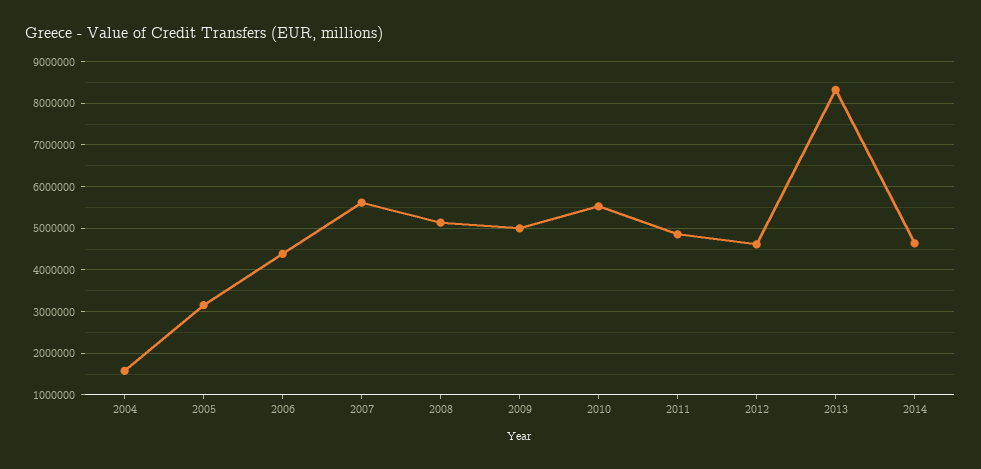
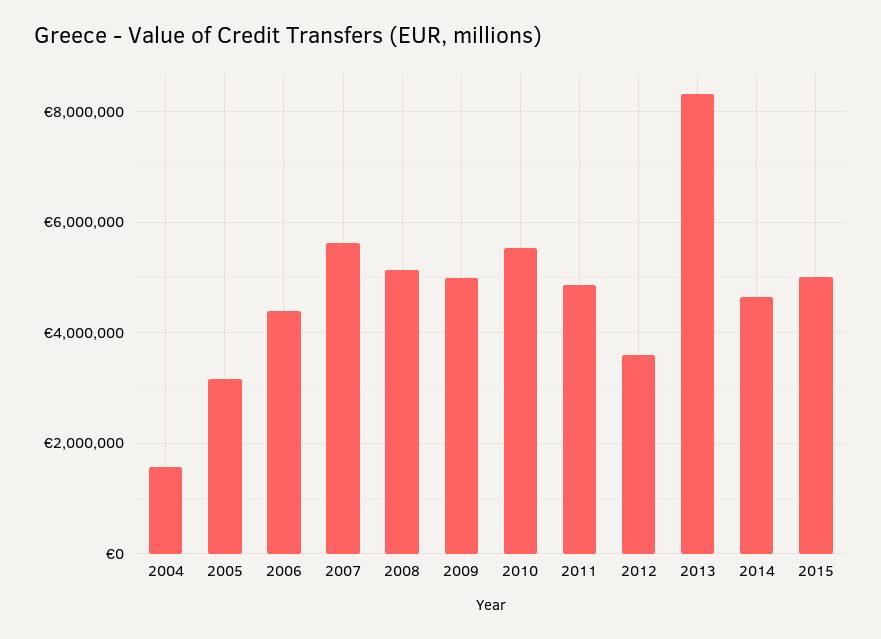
2012: 4600000 -> 3600000
2015: none -> 5000000

